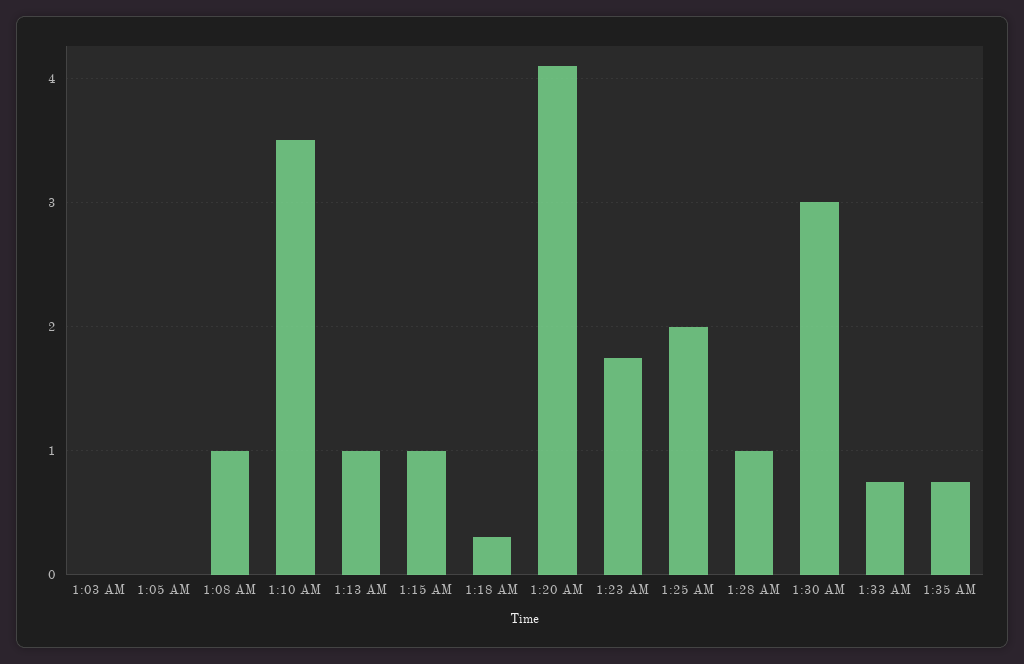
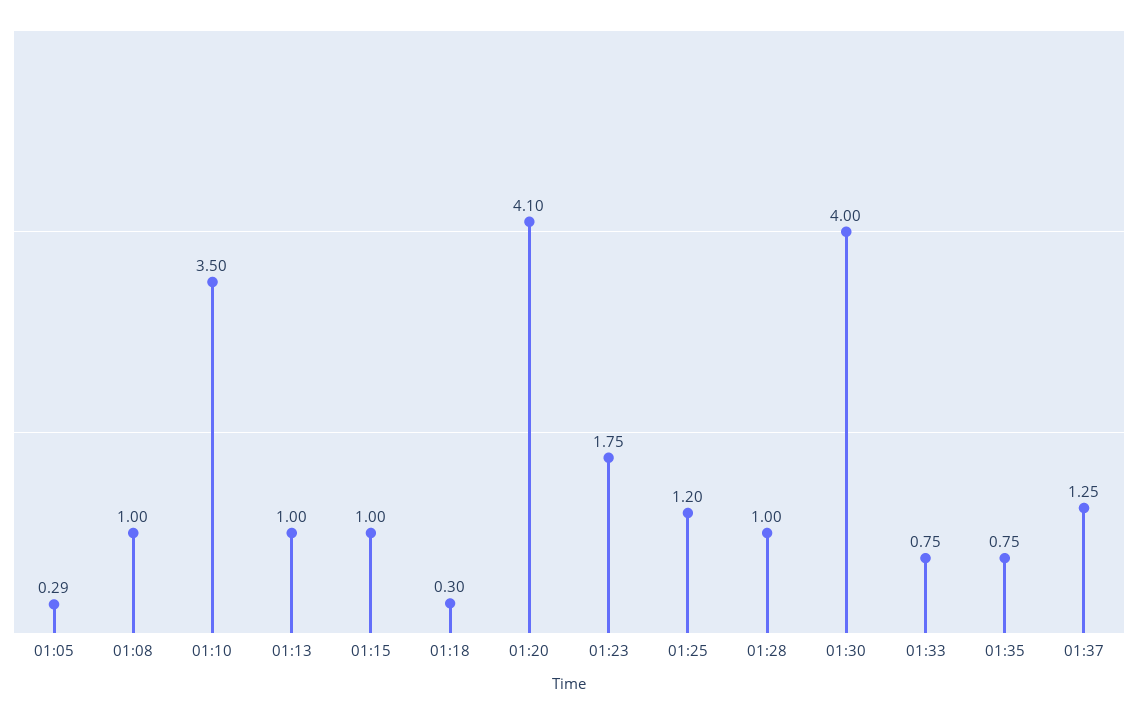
1:03 AM: 0 -> none
1:05 AM: 0 -> 0.29
1:25 AM: 2 -> 1.2
1:30 AM: 3 -> 4
01:37: none -> 1.25

